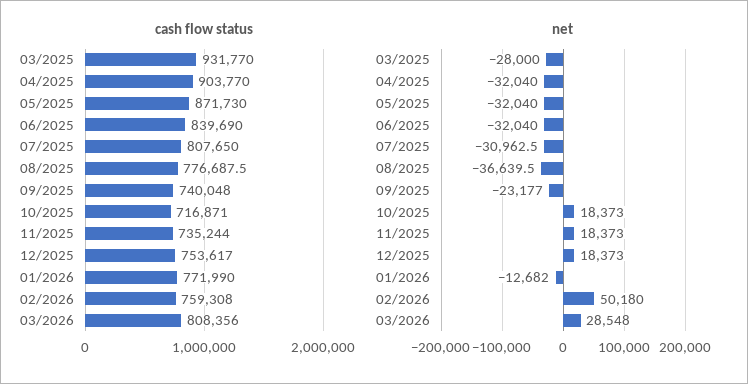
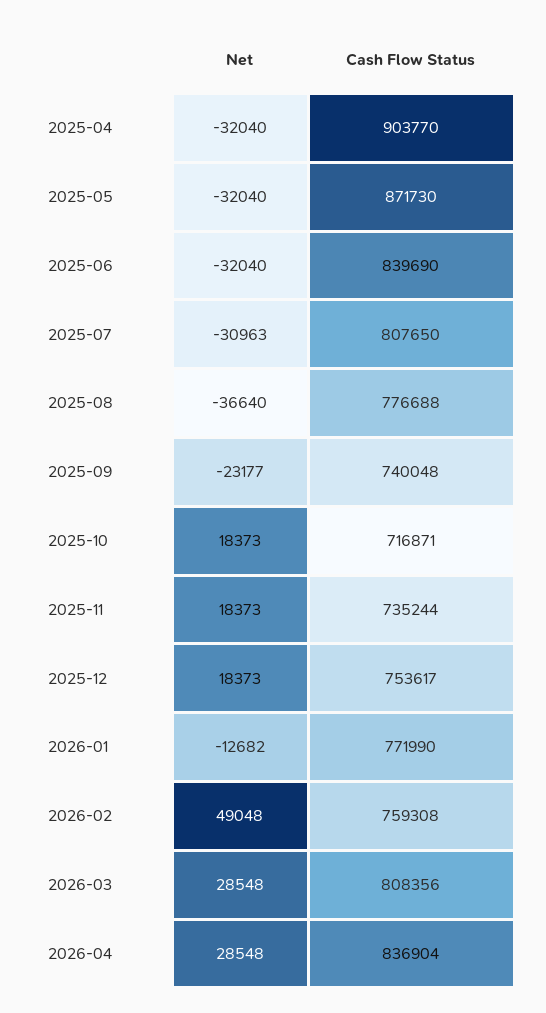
cash flow status, 03/2025: 931770 -> none
net, 03/2025: -28000 -> none
net, 02/2026: 50180 -> 49048
net, 2026-04: none -> 28548
cash flow status, 2026-04: none -> 836904

